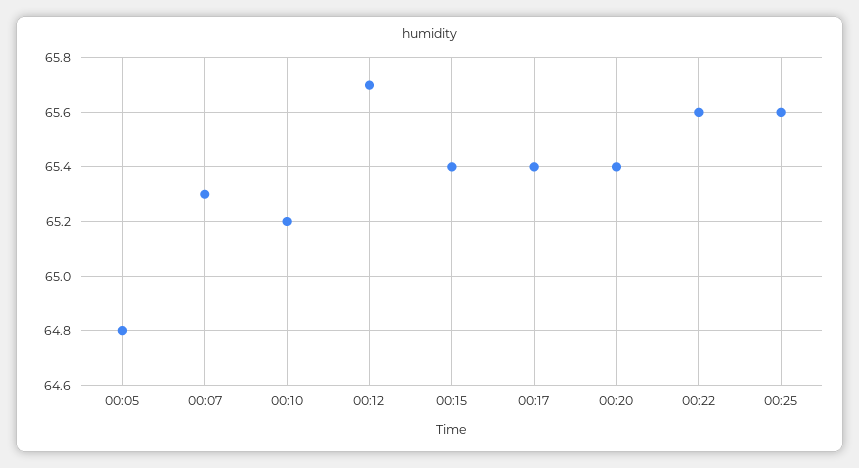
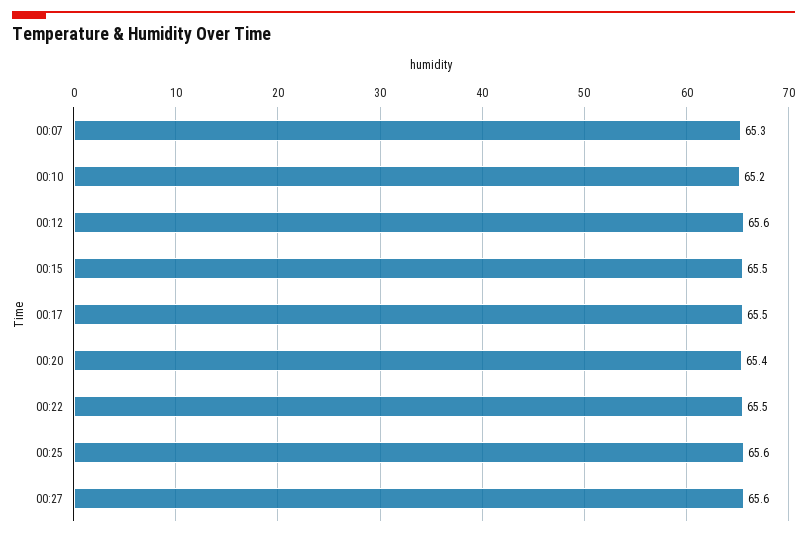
00:05: 64.8 -> none
00:12: 65.7 -> 65.6
00:15: 65.4 -> 65.5
00:17: 65.4 -> 65.5
00:22: 65.6 -> 65.5
00:27: none -> 65.6

